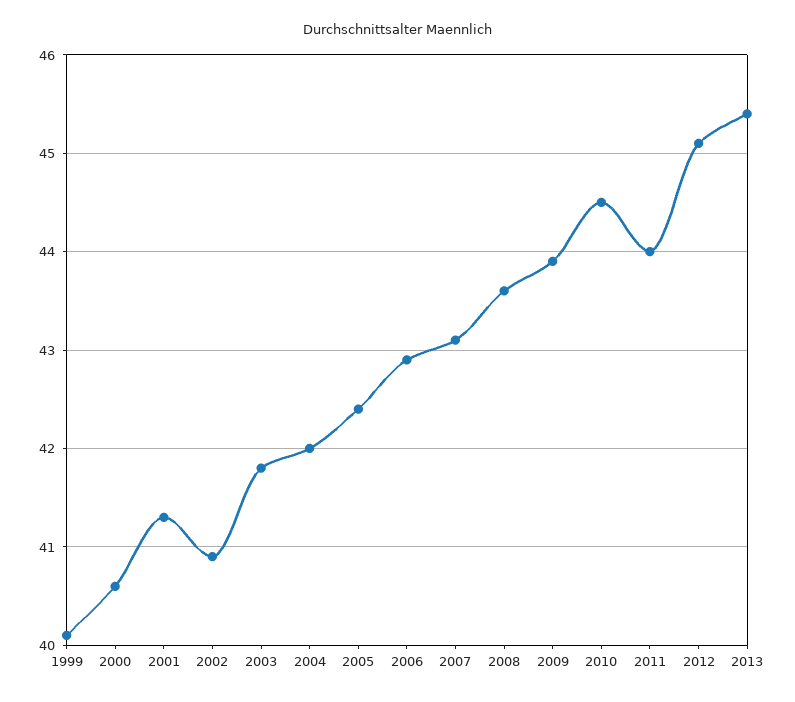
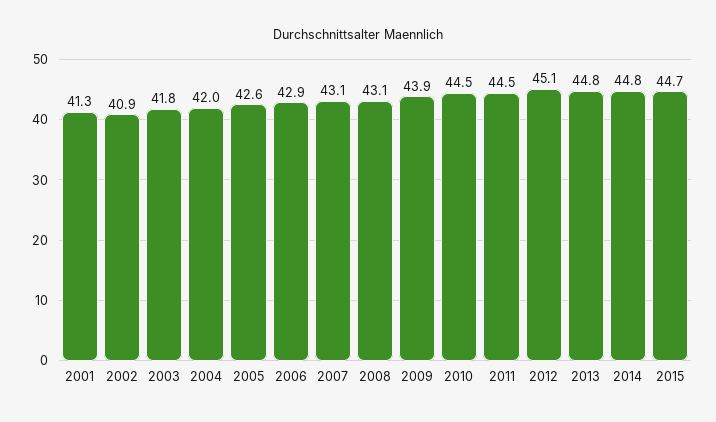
1999: 40.1 -> none
2000: 40.6 -> none
2005: 42.4 -> 42.6
2008: 43.6 -> 43.1
2011: 44 -> 44.5
2013: 45.4 -> 44.8
2014: none -> 44.8
2015: none -> 44.7

